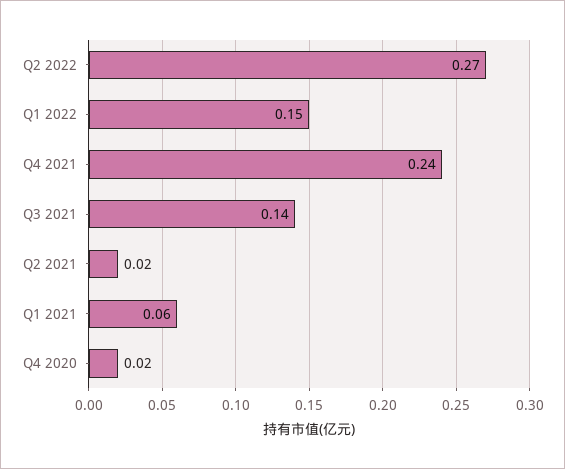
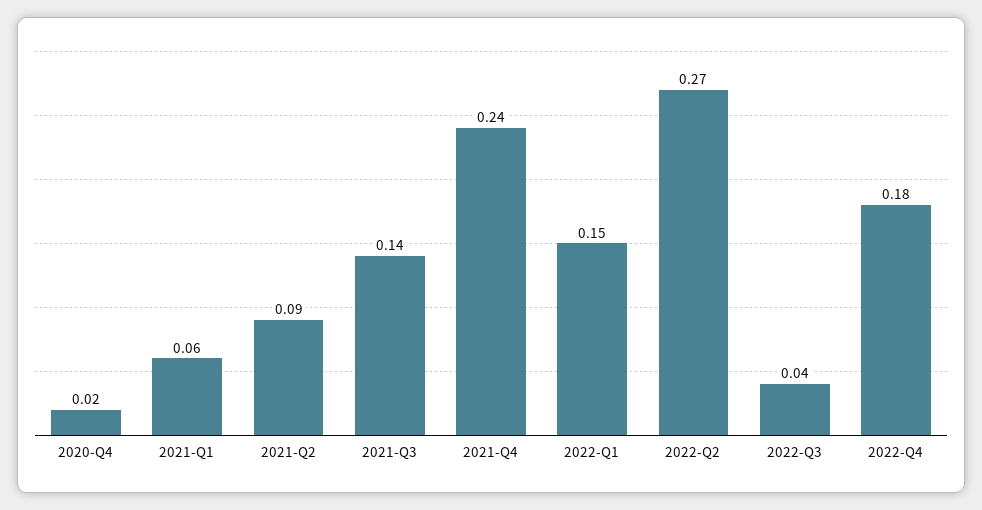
Q2 2021: 0.02 -> 0.09
2022-Q3: none -> 0.04
2022-Q4: none -> 0.18

